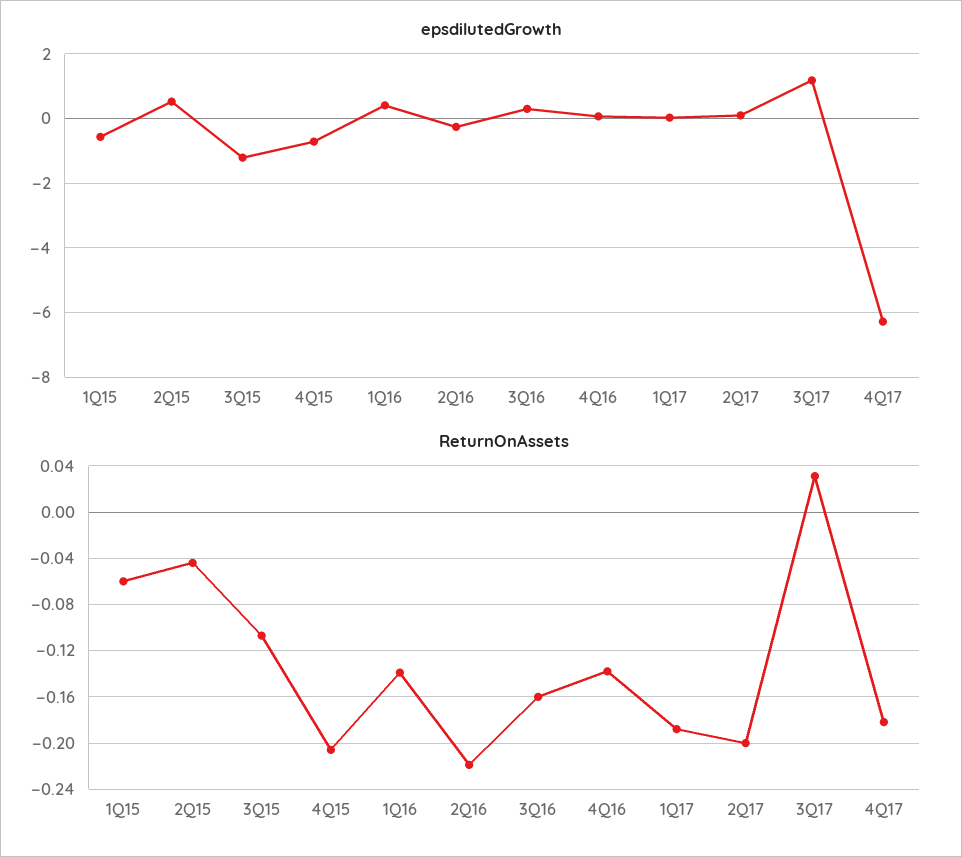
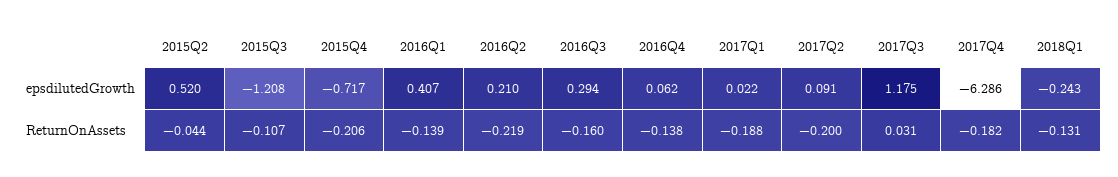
epsdilutedGrowth, 1Q15: -0.6 -> none
epsdilutedGrowth, 2Q16: -0.2 -> 0.21
ReturnOnAssets, 1Q15: -0.06 -> none
epsdilutedGrowth, 2018Q1: none -> -0.243
ReturnOnAssets, 2018Q1: none -> -0.131

